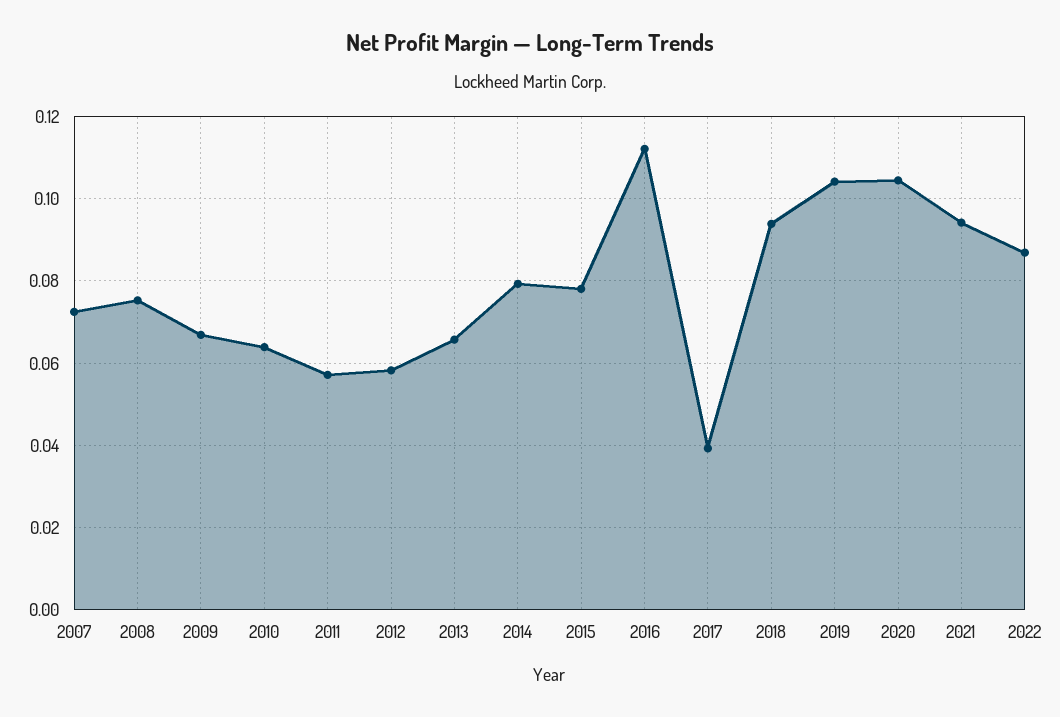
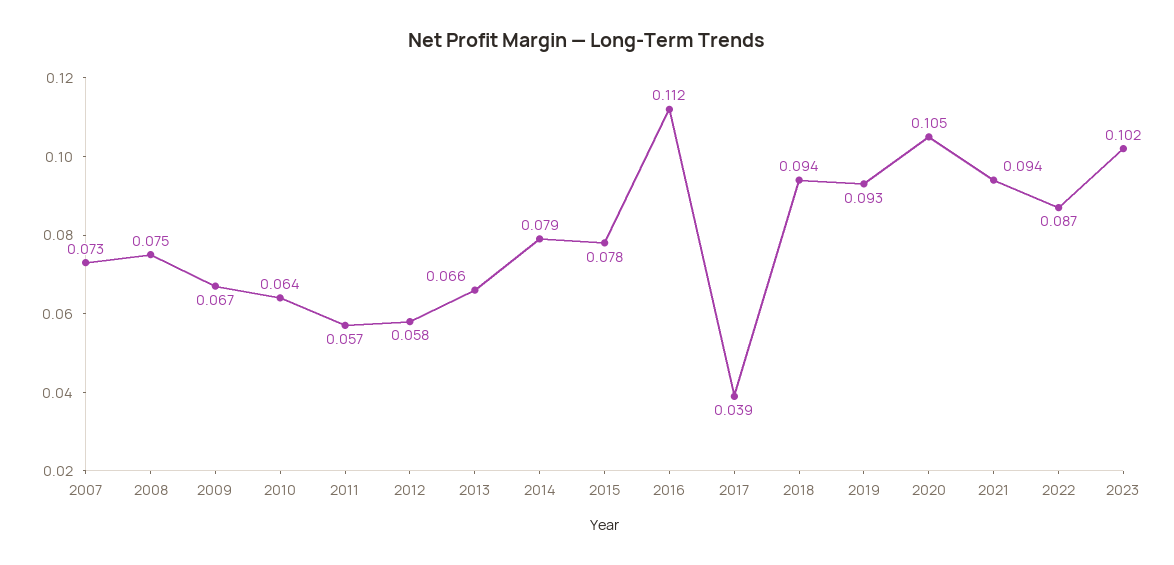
2019: 0.104 -> 0.093
2023: none -> 0.102

